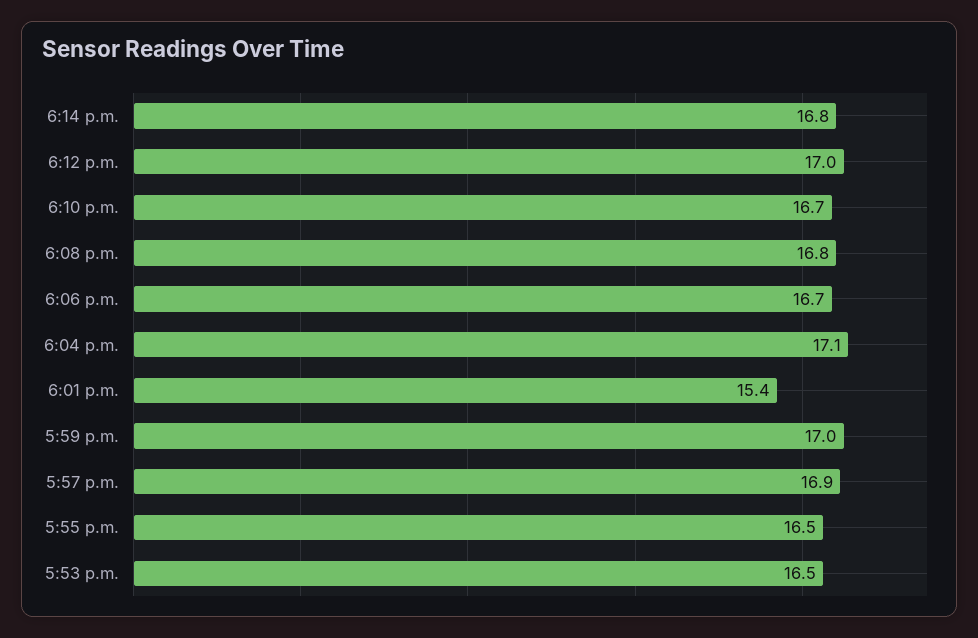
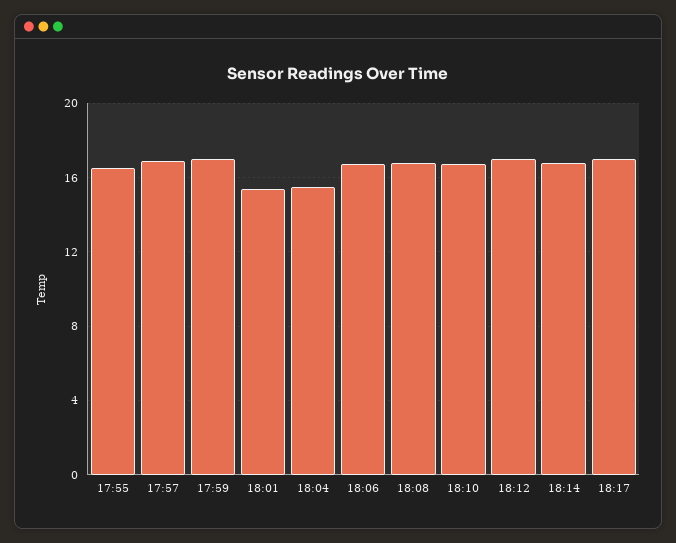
6:04 p.m.: 17.1 -> 15.5
5:53 p.m.: 16.5 -> none
18:17: none -> 17

